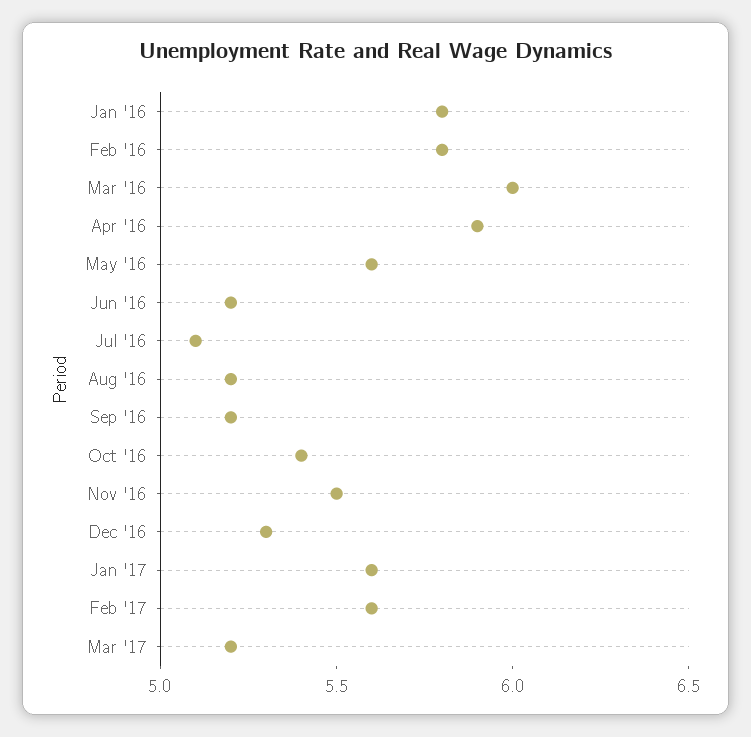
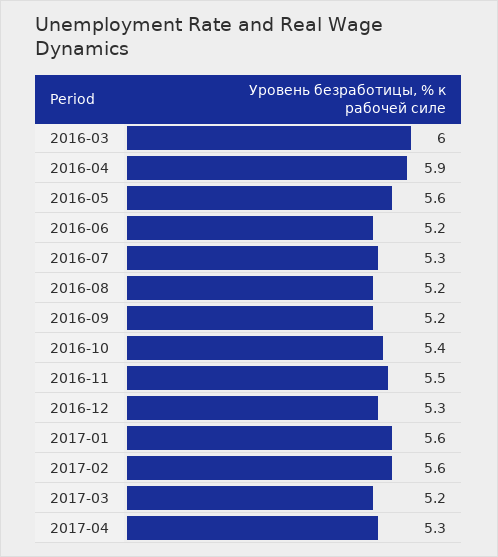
Jan '16: 5.8 -> none
Feb '16: 5.8 -> none
Jul '16: 5.1 -> 5.3
2017-04: none -> 5.3

